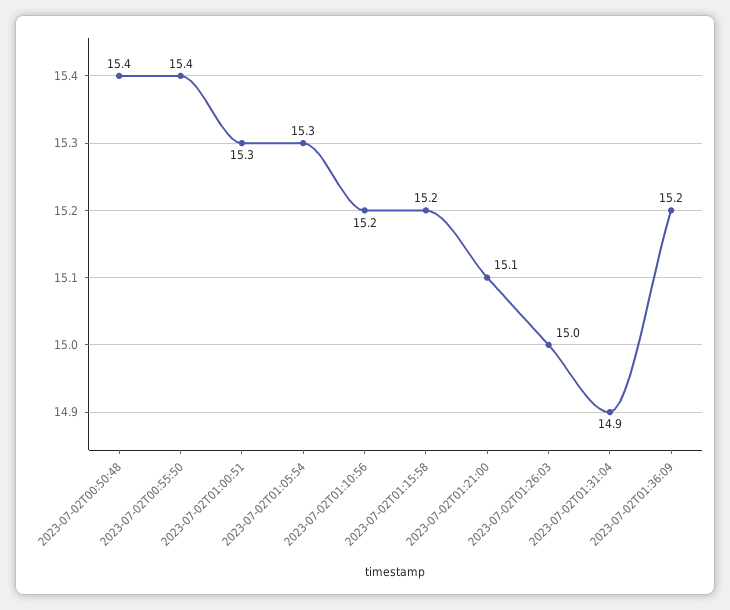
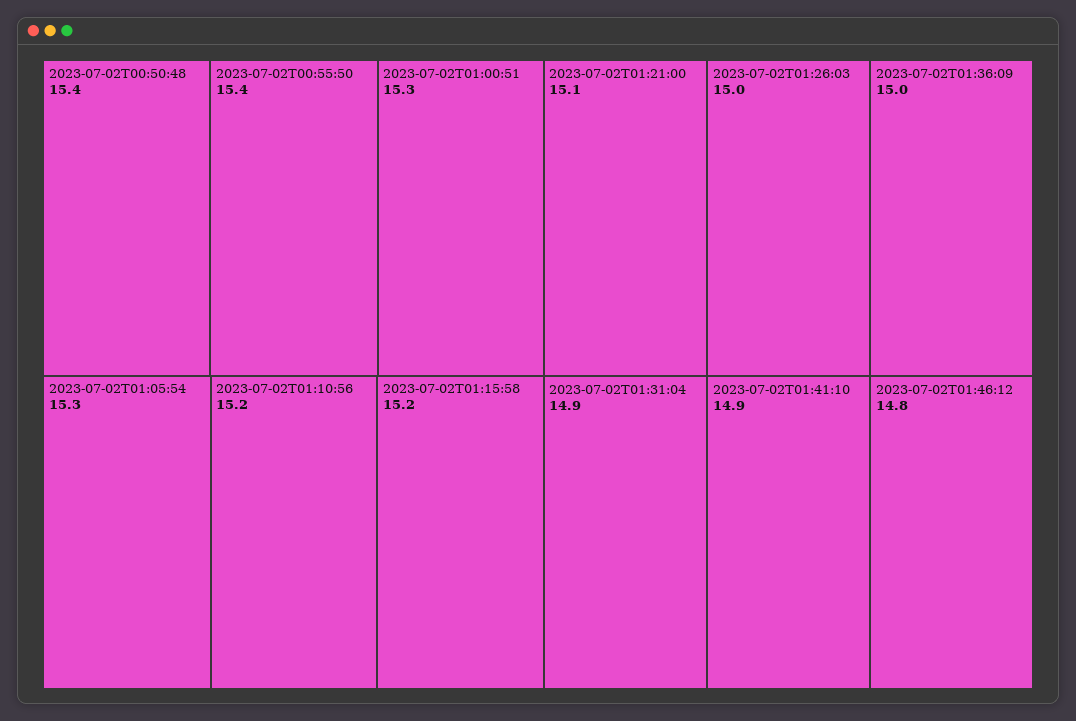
2023-07-02T01:36:09: 15.2 -> 15
2023-07-02T01:41:10: none -> 14.9
2023-07-02T01:46:12: none -> 14.8

